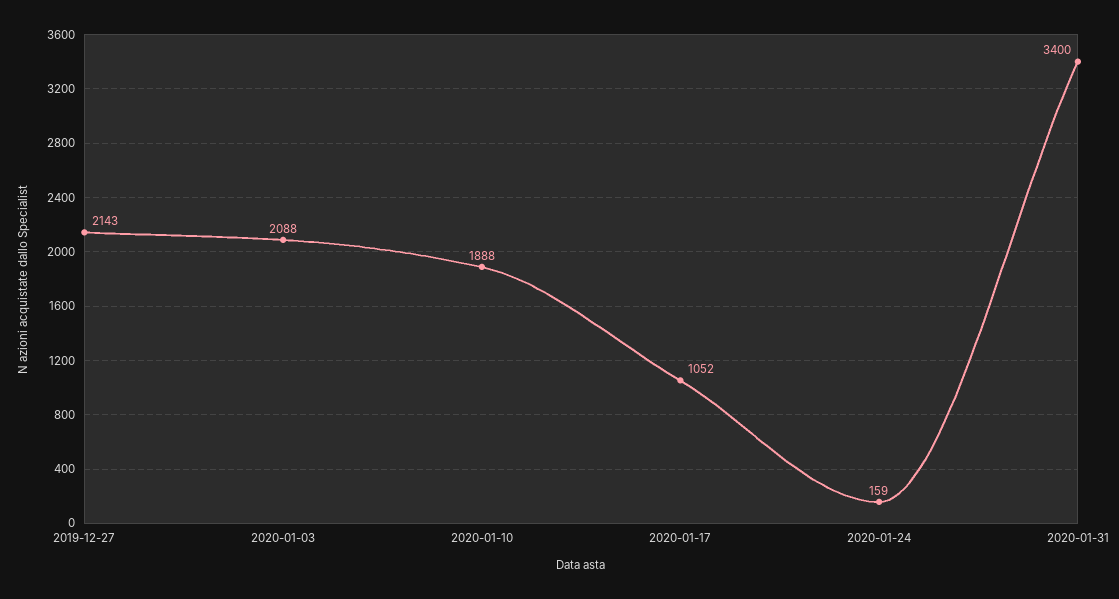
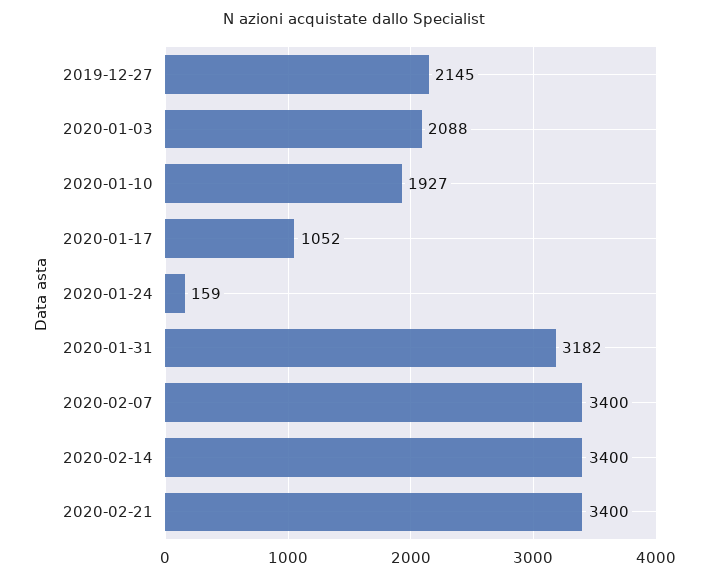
2019-12-27: 2143 -> 2145
2020-01-10: 1888 -> 1927
2020-01-31: 3400 -> 3182
2020-02-07: none -> 3400
2020-02-14: none -> 3400
2020-02-21: none -> 3400

